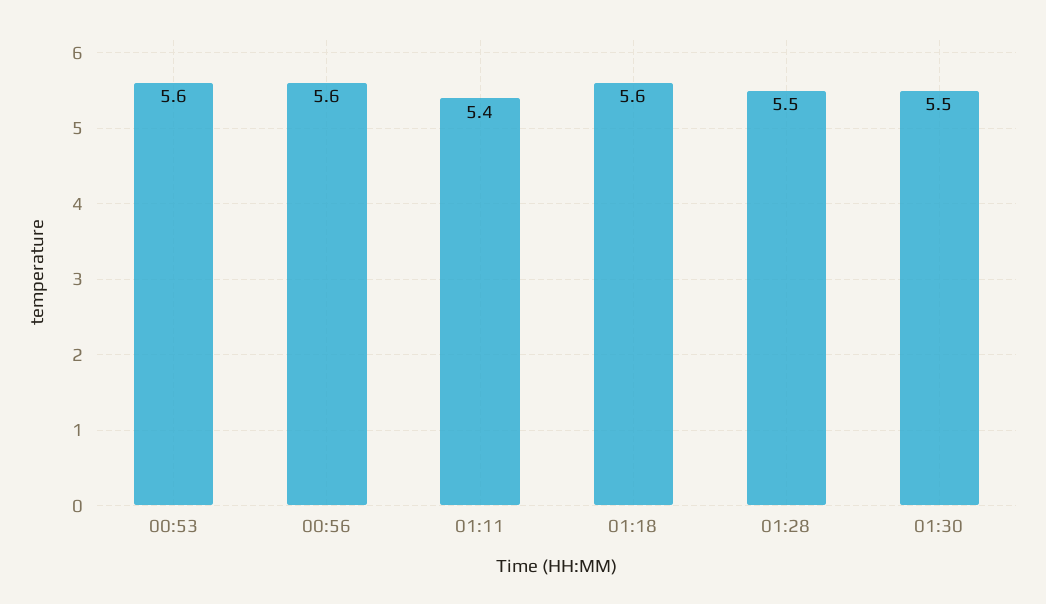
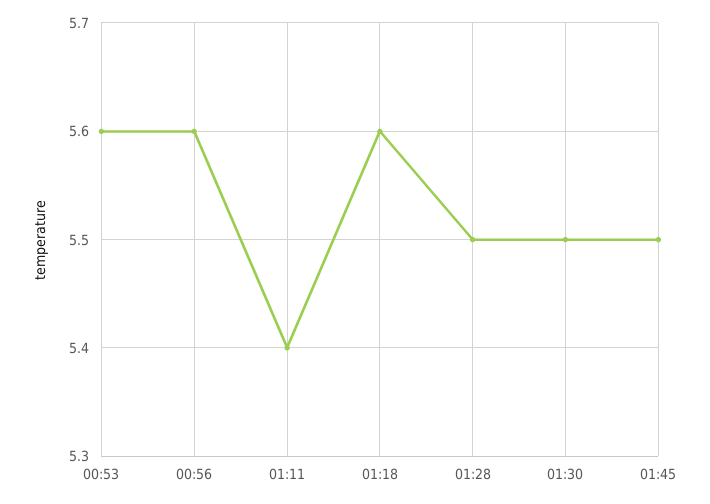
01:45: none -> 5.5

